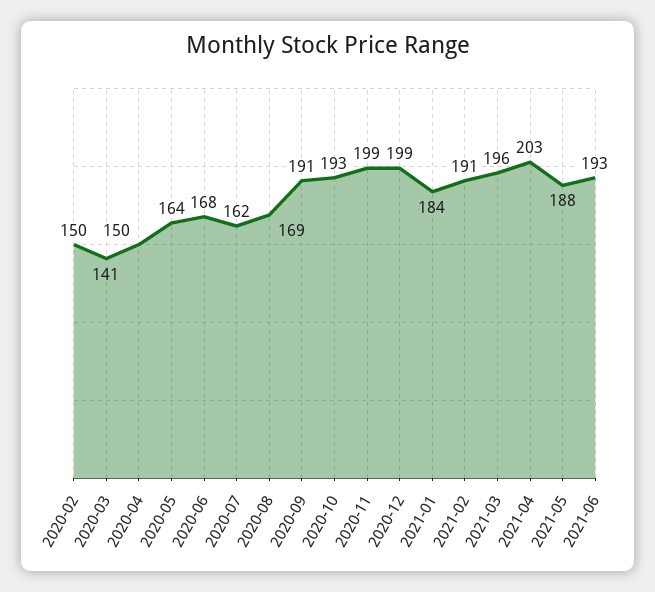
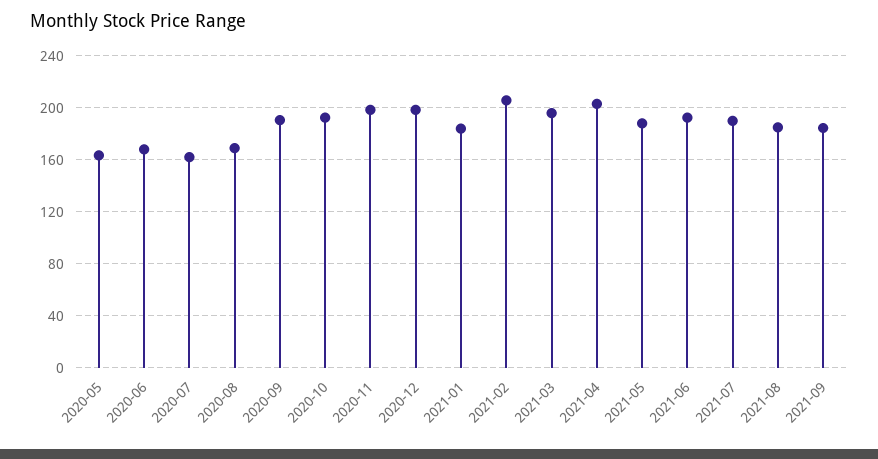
2020-02: 150 -> none
2020-03: 141 -> none
2020-04: 150 -> none
2021-02: 191 -> 205
2021-07: none -> 190
2021-08: none -> 185
2021-09: none -> 185

